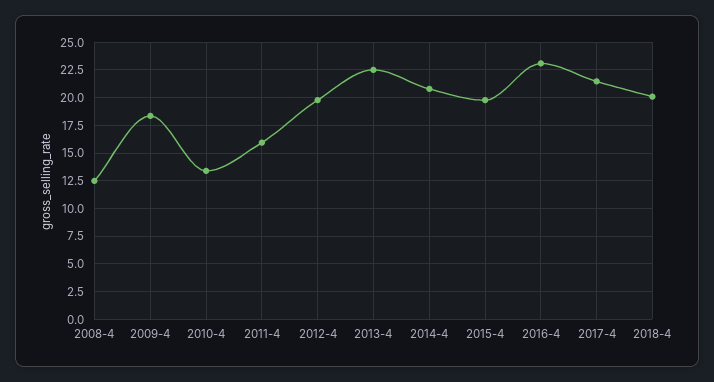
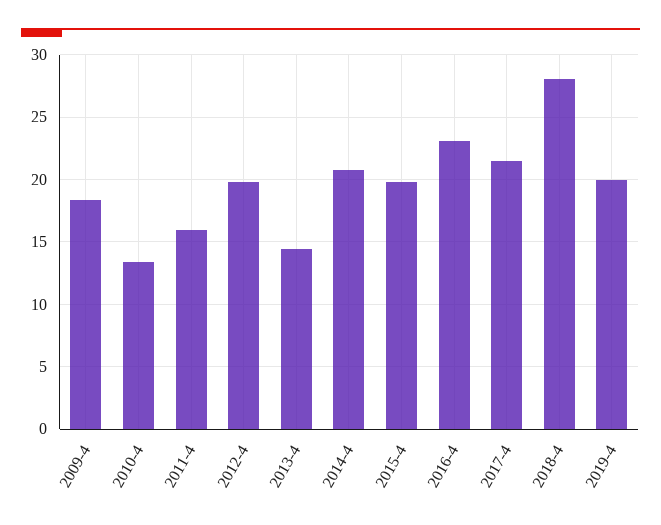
2008-4: 12.5 -> none
2013-4: 22.5 -> 14.5
2018-4: 20 -> 28
2019-4: none -> 20

